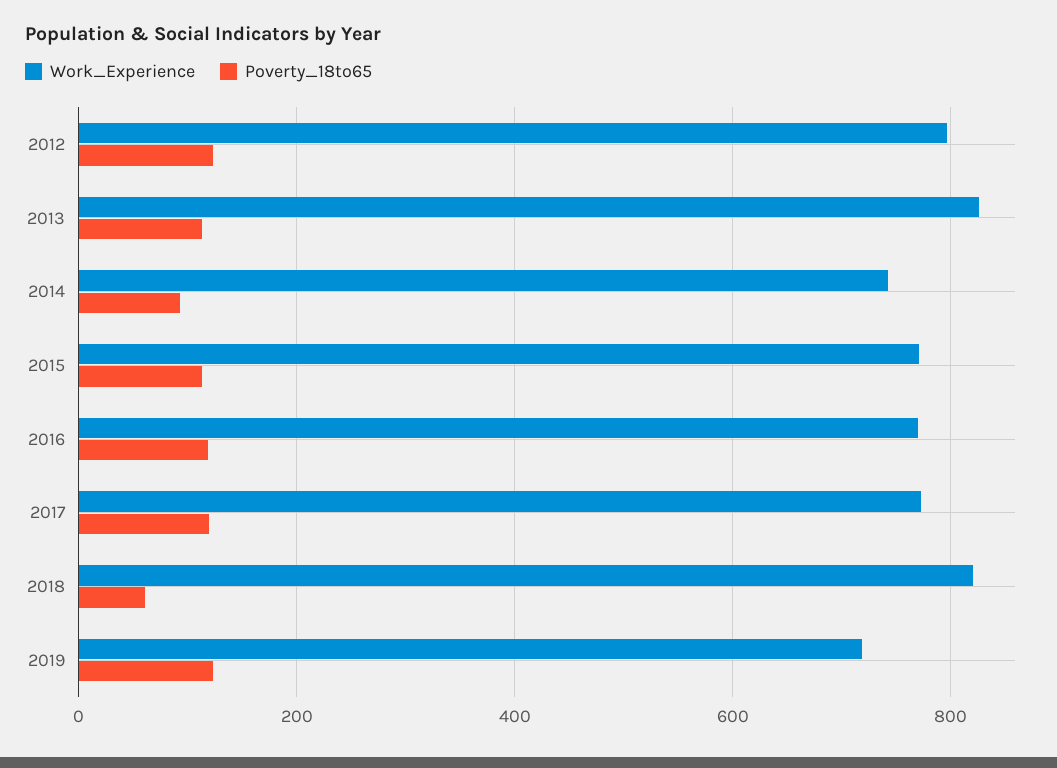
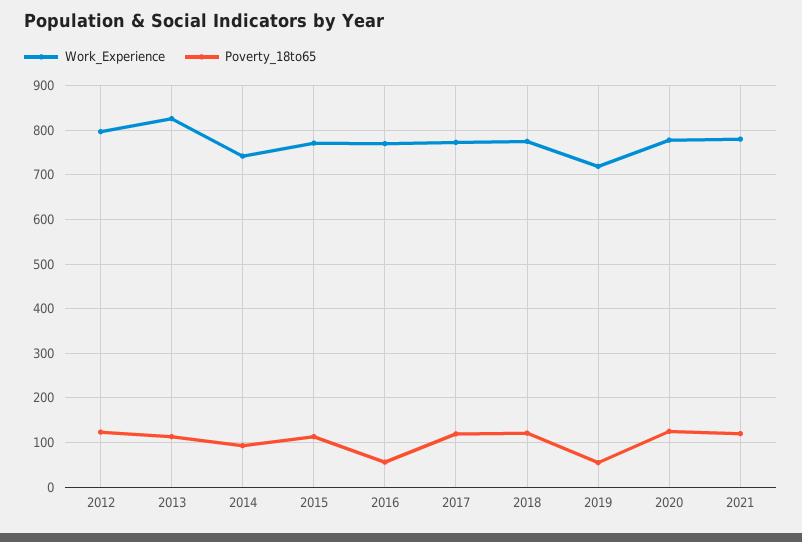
Poverty_18to65, 2016: 120 -> 60
Work_Experience, 2018: 820 -> 780
Poverty_18to65, 2018: 60 -> 120
Poverty_18to65, 2019: 120 -> 60
Work_Experience, 2020: none -> 780
Poverty_18to65, 2020: none -> 120
Work_Experience, 2021: none -> 780
Poverty_18to65, 2021: none -> 120

